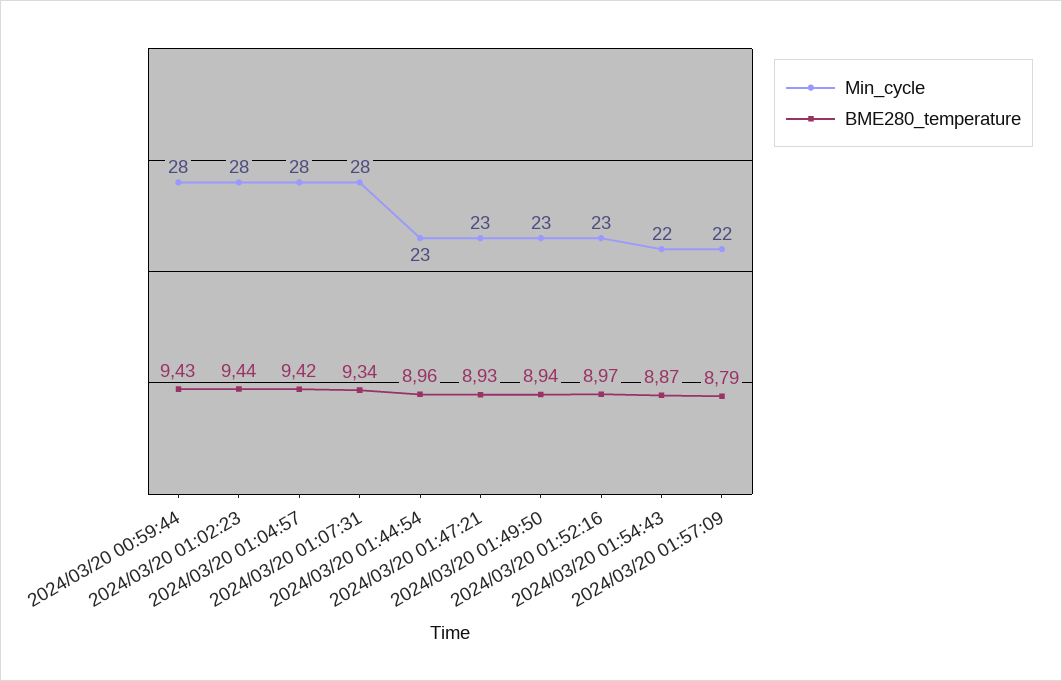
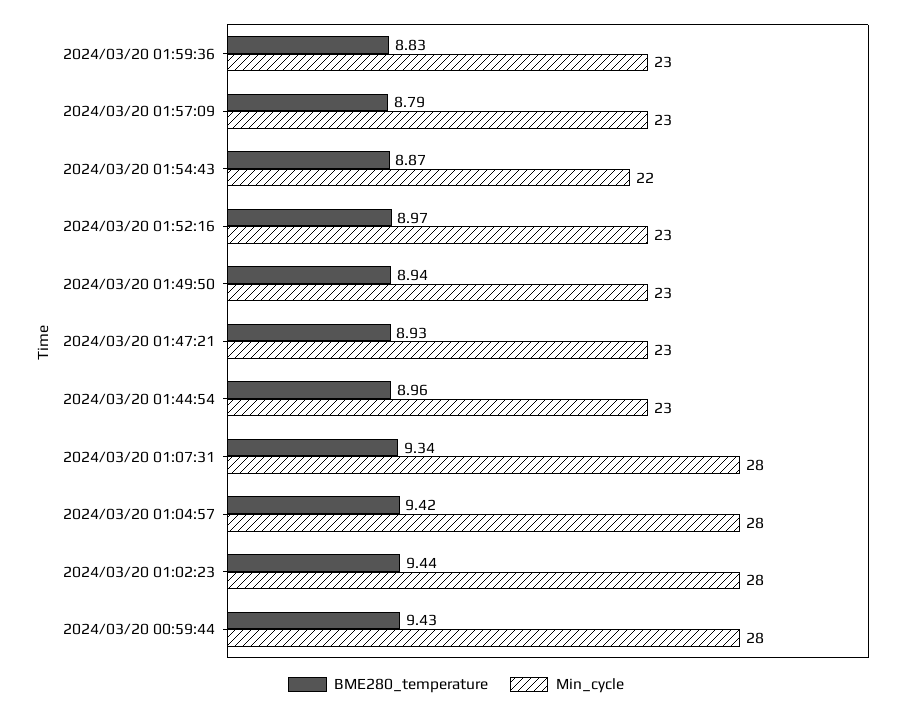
Min_cycle, 2024/03/20 01:57:09: 22 -> 23
BME280_temperature, 2024/03/20 01:59:36: none -> 8.83
Min_cycle, 2024/03/20 01:59:36: none -> 23

